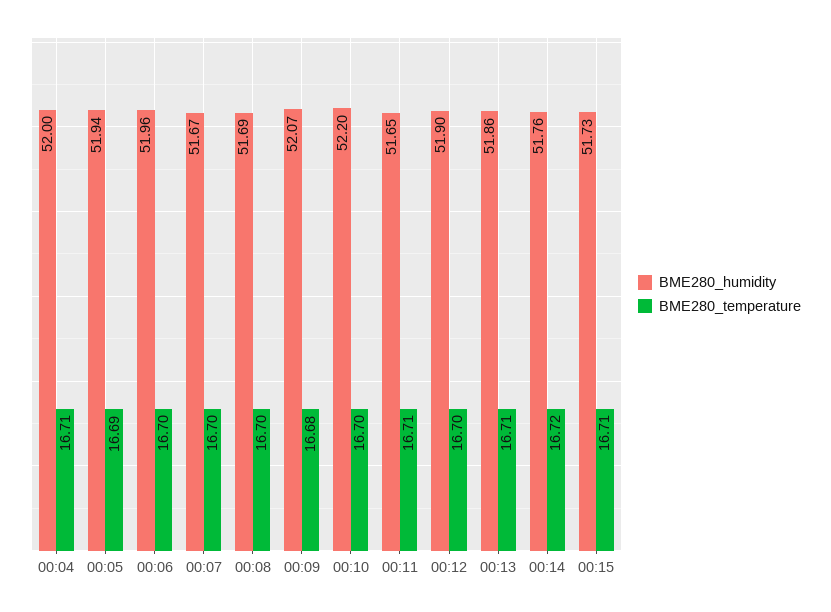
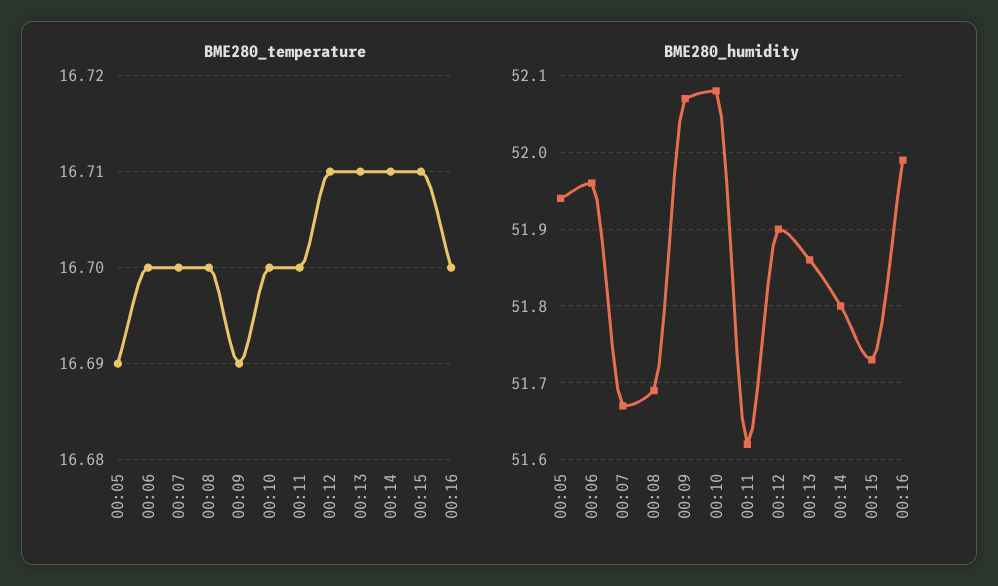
BME280_humidity, 00:04: 52 -> none
BME280_temperature, 00:04: 16.71 -> none
BME280_temperature, 00:09: 16.68 -> 16.69
BME280_humidity, 00:10: 52.2 -> 52.08
BME280_humidity, 00:11: 51.65 -> 51.62
BME280_temperature, 00:11: 16.71 -> 16.7
BME280_temperature, 00:12: 16.7 -> 16.71
BME280_humidity, 00:14: 51.76 -> 51.8
BME280_temperature, 00:14: 16.72 -> 16.71
BME280_temperature, 00:16: none -> 16.7
BME280_humidity, 00:16: none -> 51.99

